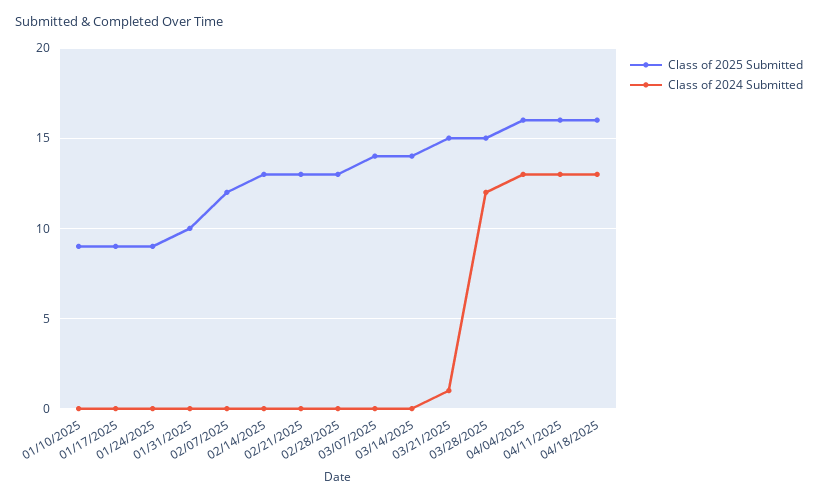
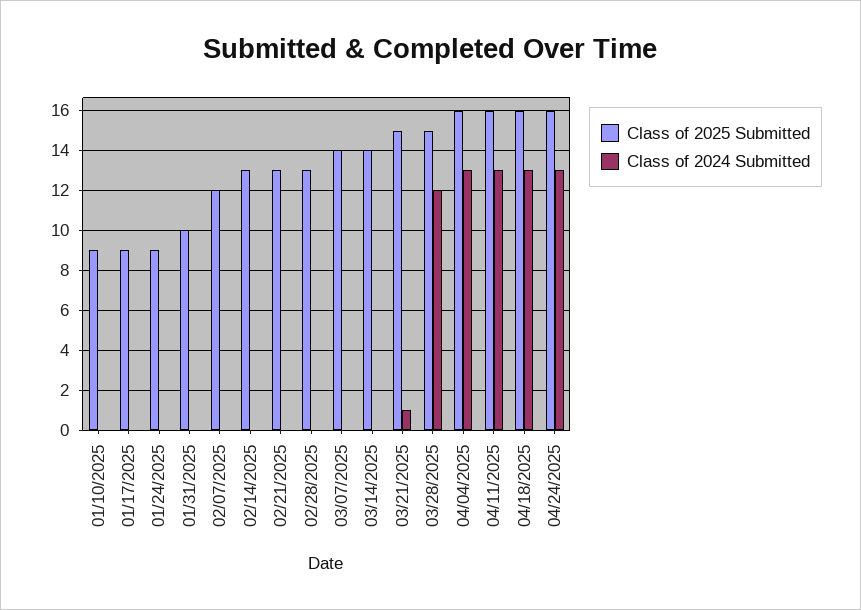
Class of 2025 Submitted, 04/24/2025: none -> 16
Class of 2024 Submitted, 04/24/2025: none -> 13

